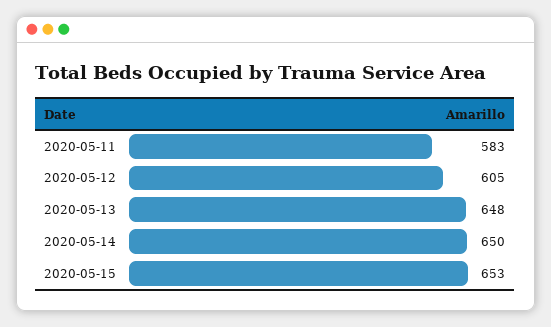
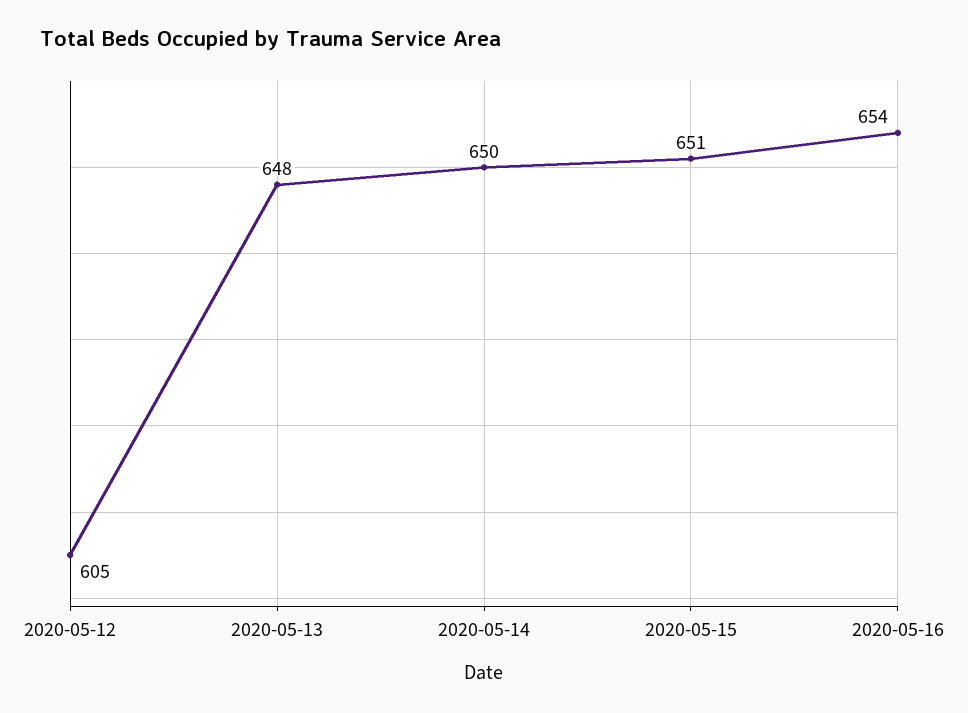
2020-05-11: 583 -> none
2020-05-15: 653 -> 651
2020-05-16: none -> 654

